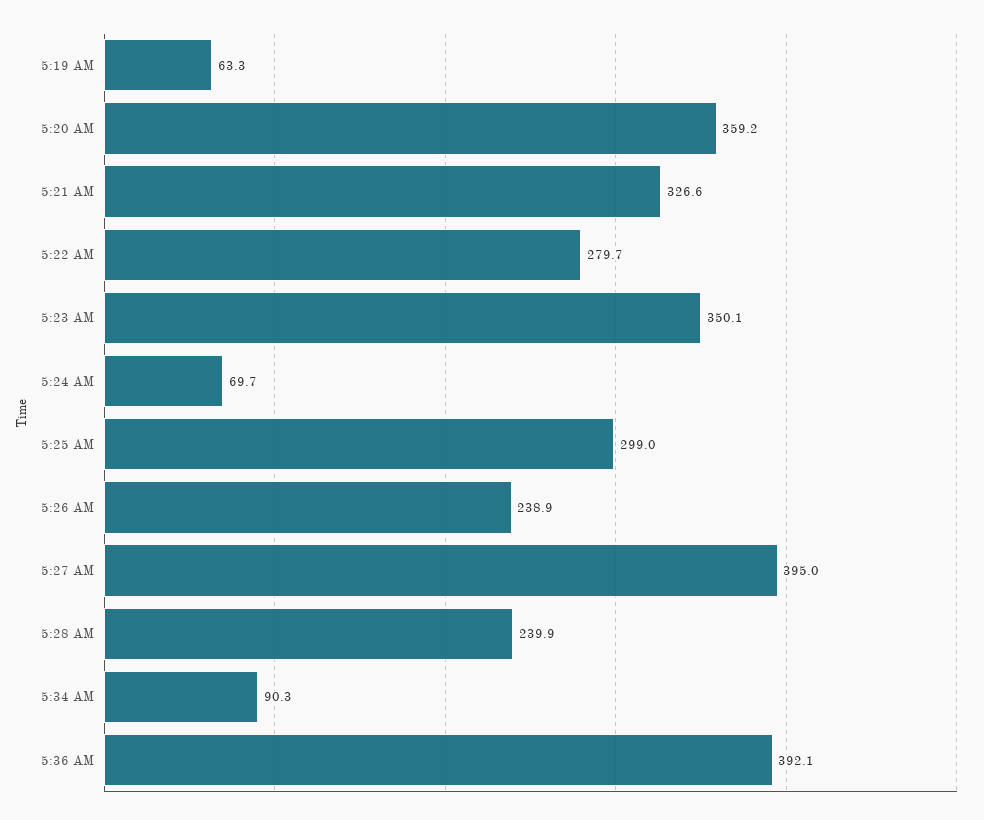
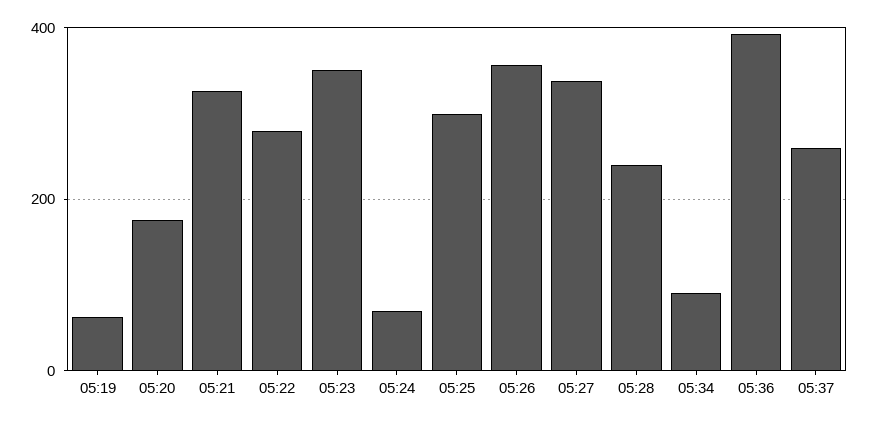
5:20 AM: 359.2 -> 180
5:26 AM: 238.9 -> 360
5:27 AM: 395 -> 340
05:37: none -> 260

